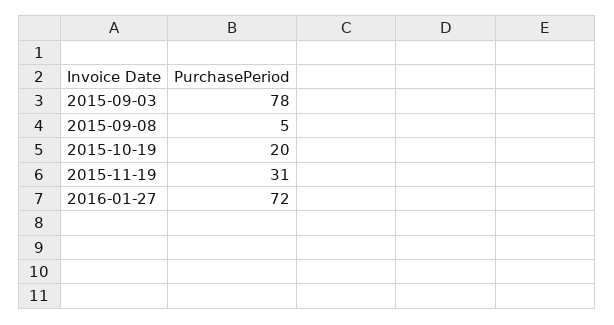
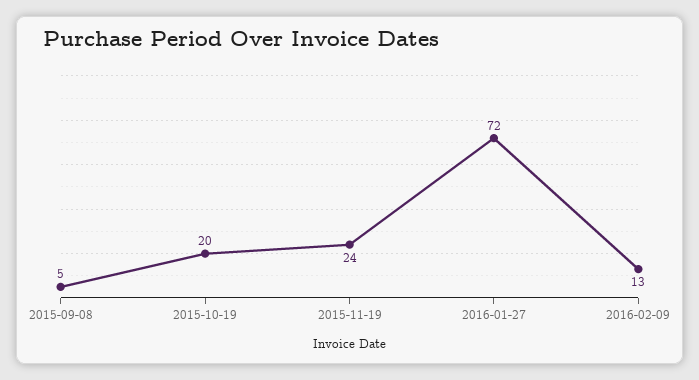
2015-09-03: 78 -> none
2015-11-19: 31 -> 24
2016-02-09: none -> 13

